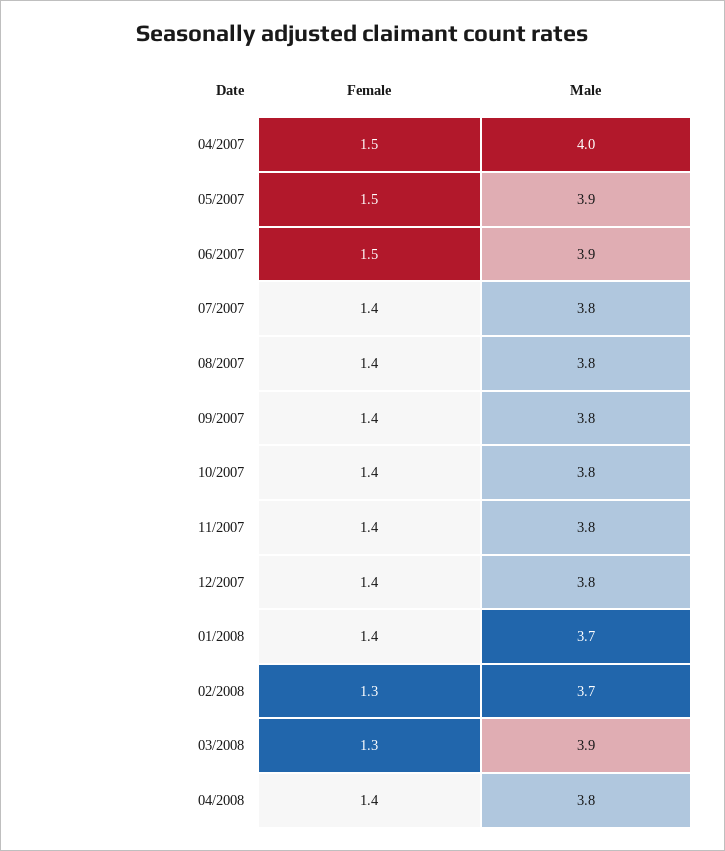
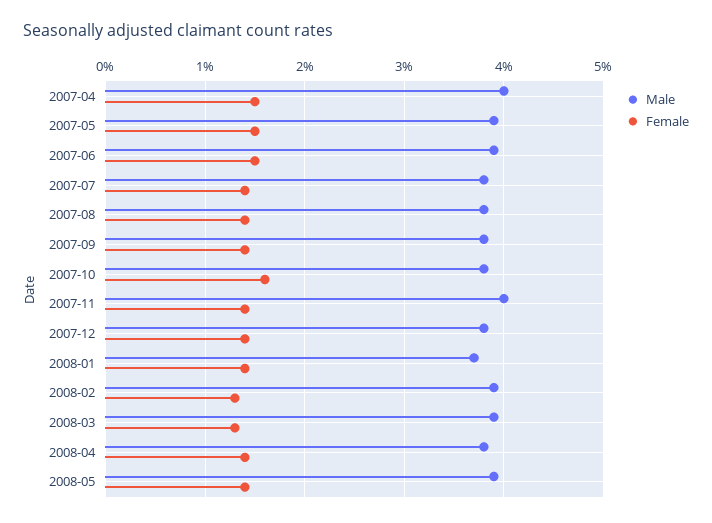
Female, 10/2007: 1.4 -> 1.6
Male, 11/2007: 3.8 -> 4
Male, 02/2008: 3.7 -> 3.9
Male, 2008-05: none -> 3.9
Female, 2008-05: none -> 1.4

